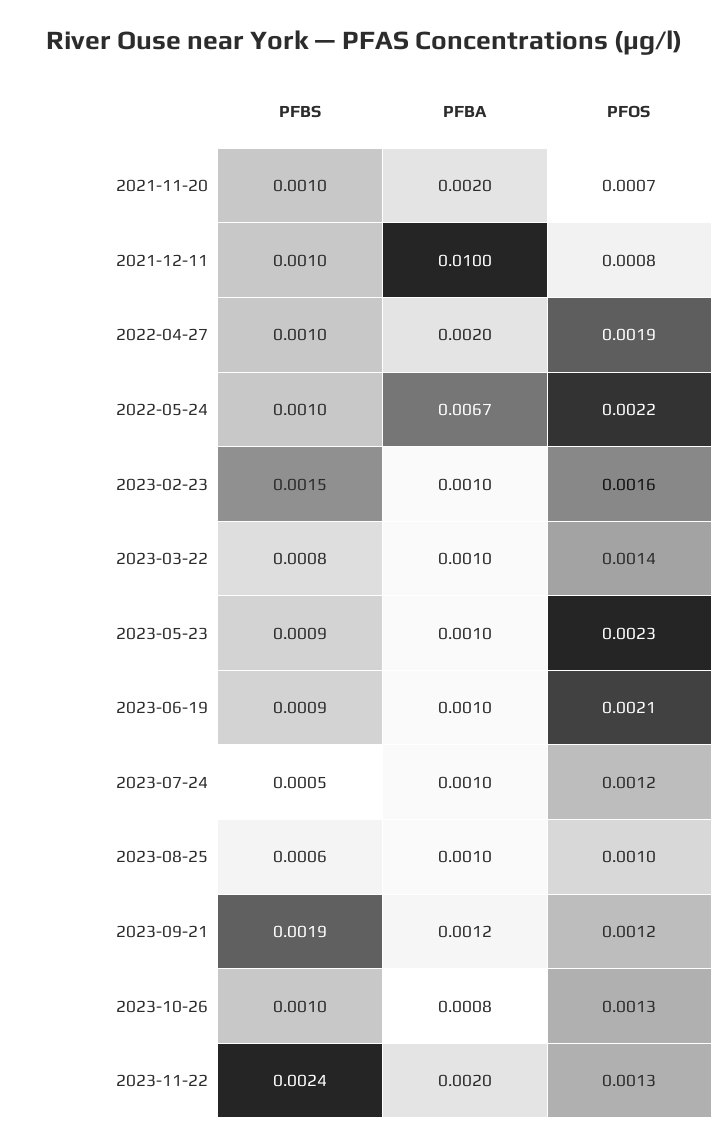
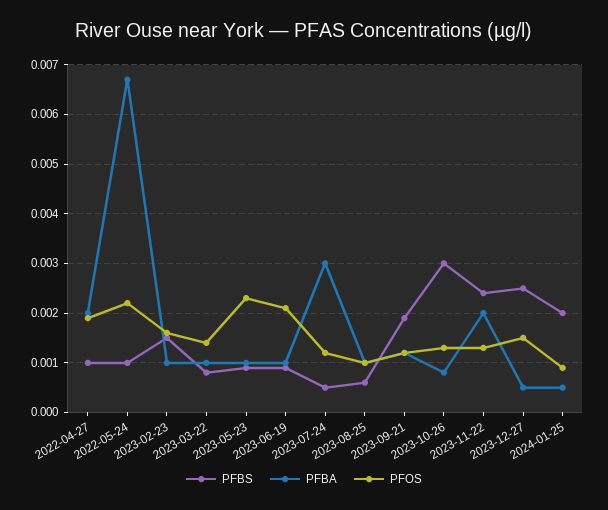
PFBS, 2021-11-20: 0.001 -> none
PFBA, 2021-11-20: 0.002 -> none
PFOS, 2021-11-20: 0.0007 -> none
PFBS, 2021-12-11: 0.001 -> none
PFBA, 2021-12-11: 0.01 -> none
PFOS, 2021-12-11: 0.0008 -> none
PFBA, 2023-07-24: 0.001 -> 0.003
PFBS, 2023-10-26: 0.001 -> 0.003
PFBS, 2023-12-27: none -> 0.0025
PFBA, 2023-12-27: none -> 0.0005
PFOS, 2023-12-27: none -> 0.0015
PFBS, 2024-01-25: none -> 0.002
PFBA, 2024-01-25: none -> 0.0005
PFOS, 2024-01-25: none -> 0.001

